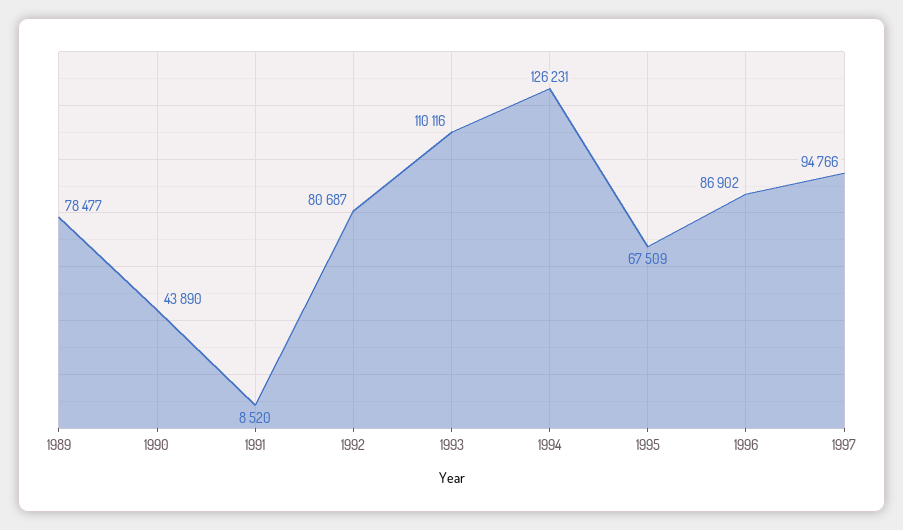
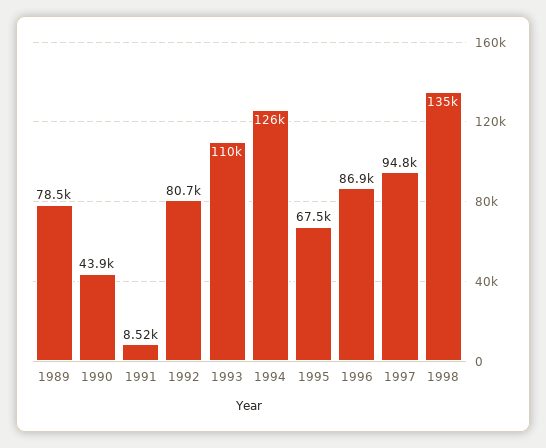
1998: none -> 135000

